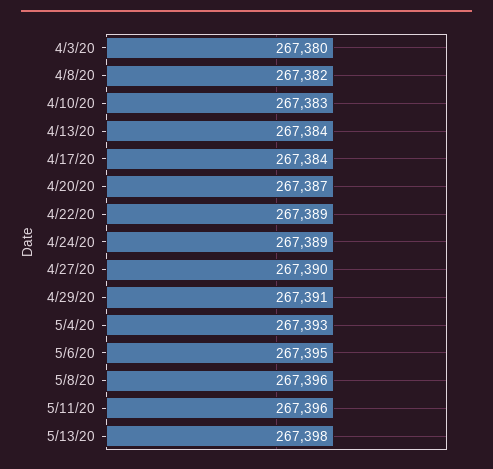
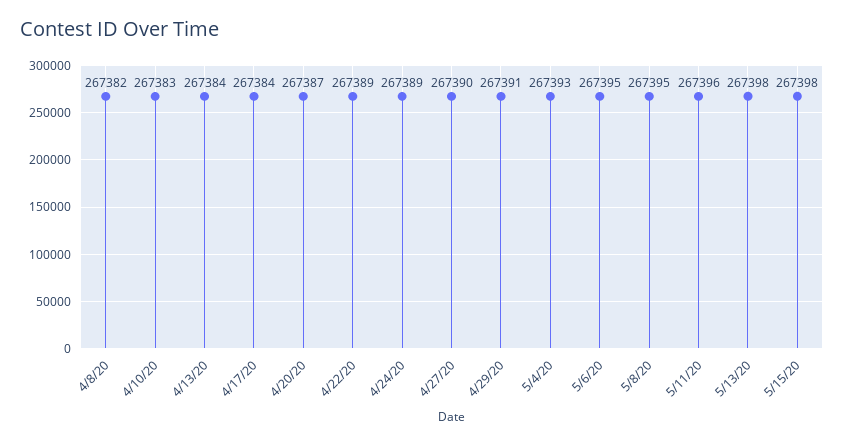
4/3/20: 267380 -> none
5/8/20: 267396 -> 267395
5/15/20: none -> 267398

